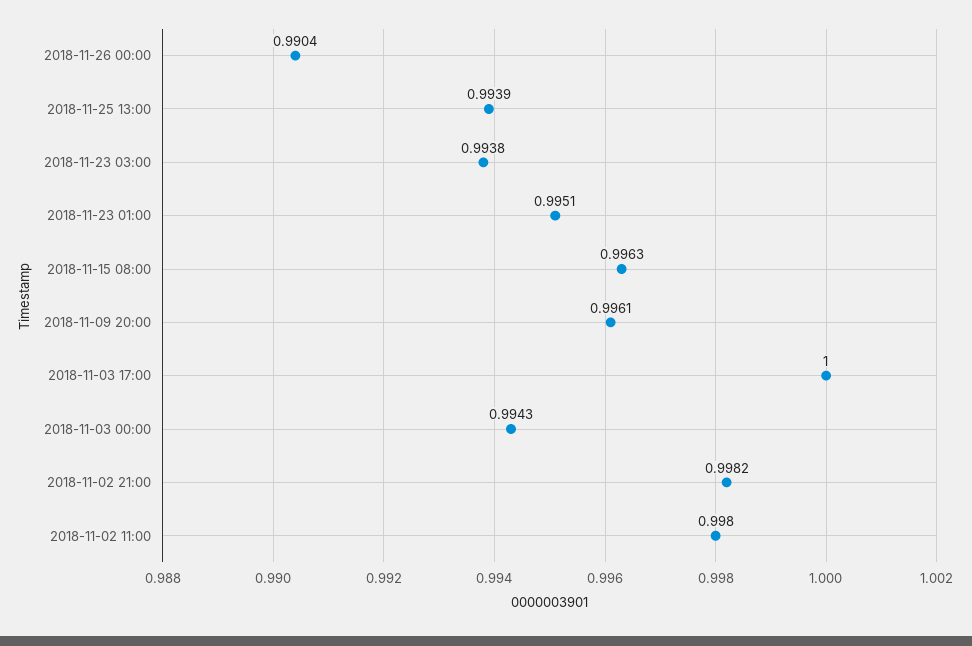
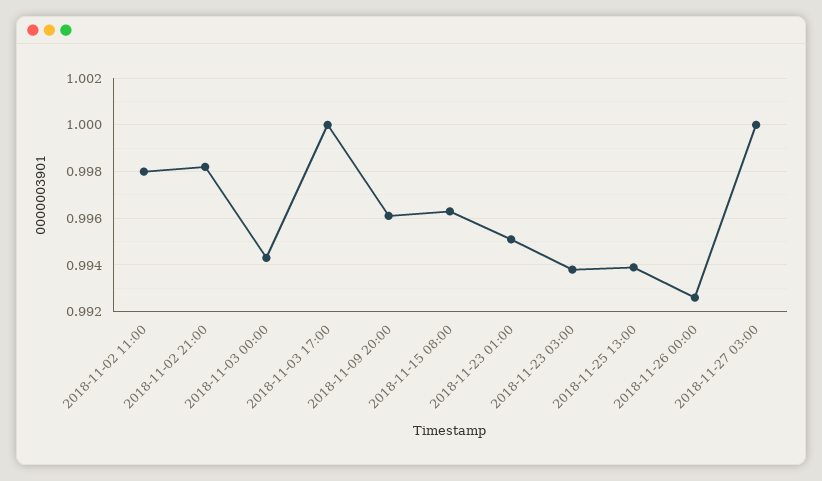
2018-11-26 00:00: 0.9904 -> 0.9925
2018-11-27 03:00: none -> 1

